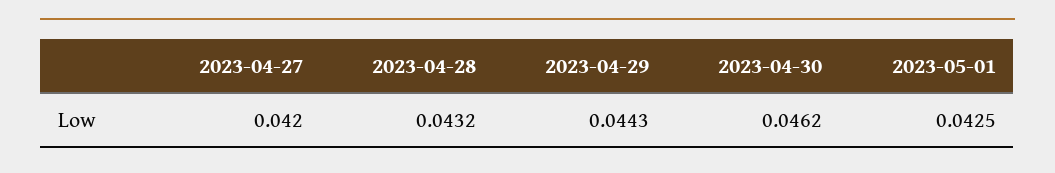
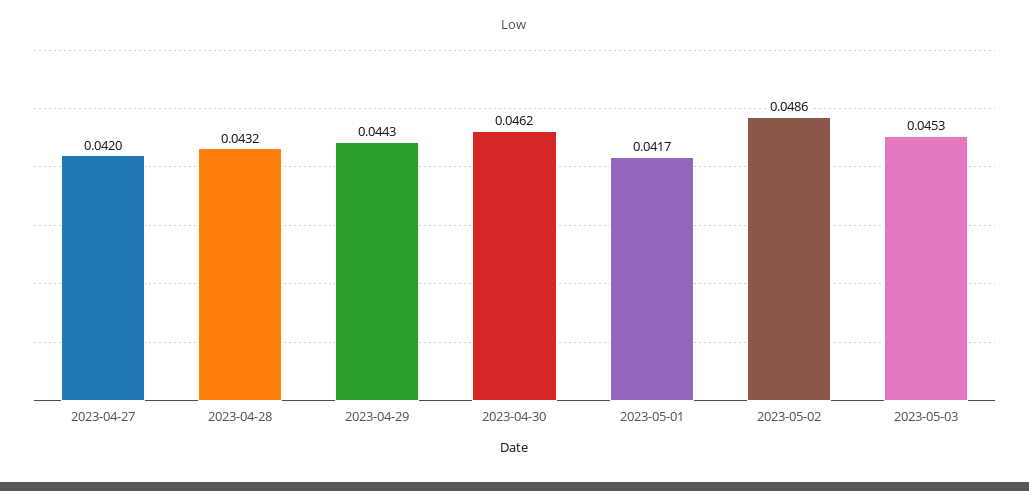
2023-05-01: 0.0425 -> 0.0417
2023-05-02: none -> 0.0486
2023-05-03: none -> 0.0453

